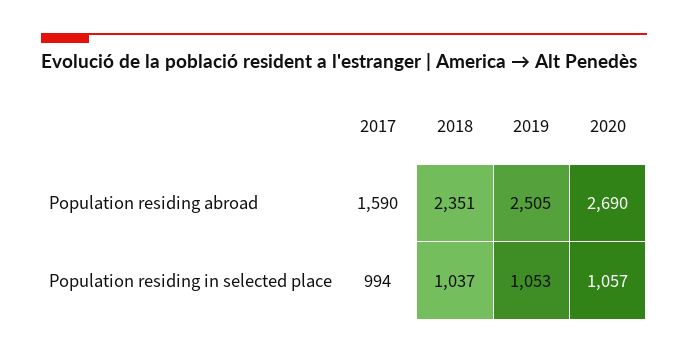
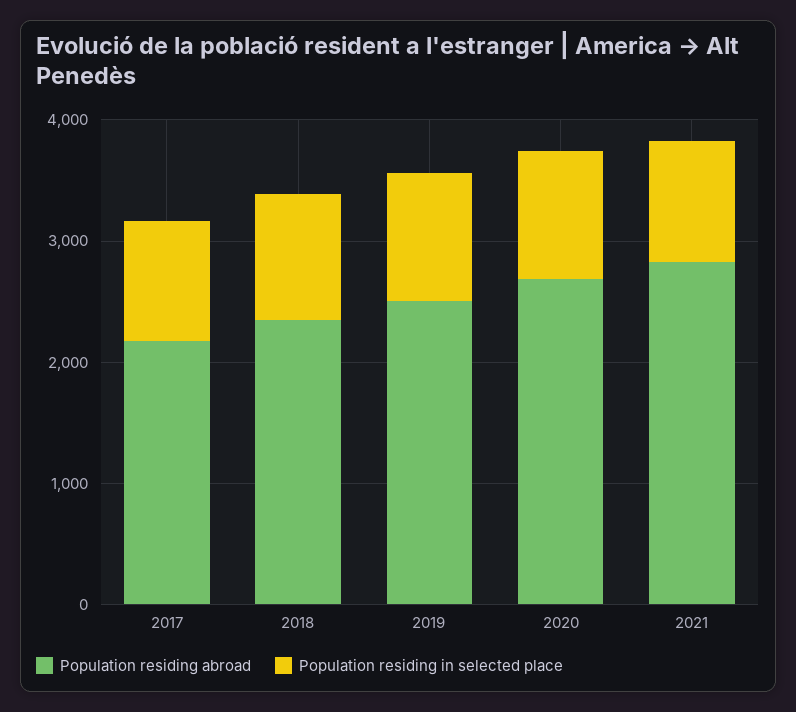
Population residing abroad, 2017: 1590 -> 2200
Population residing abroad, 2021: none -> 2800
Population residing in selected place, 2021: none -> 1000

